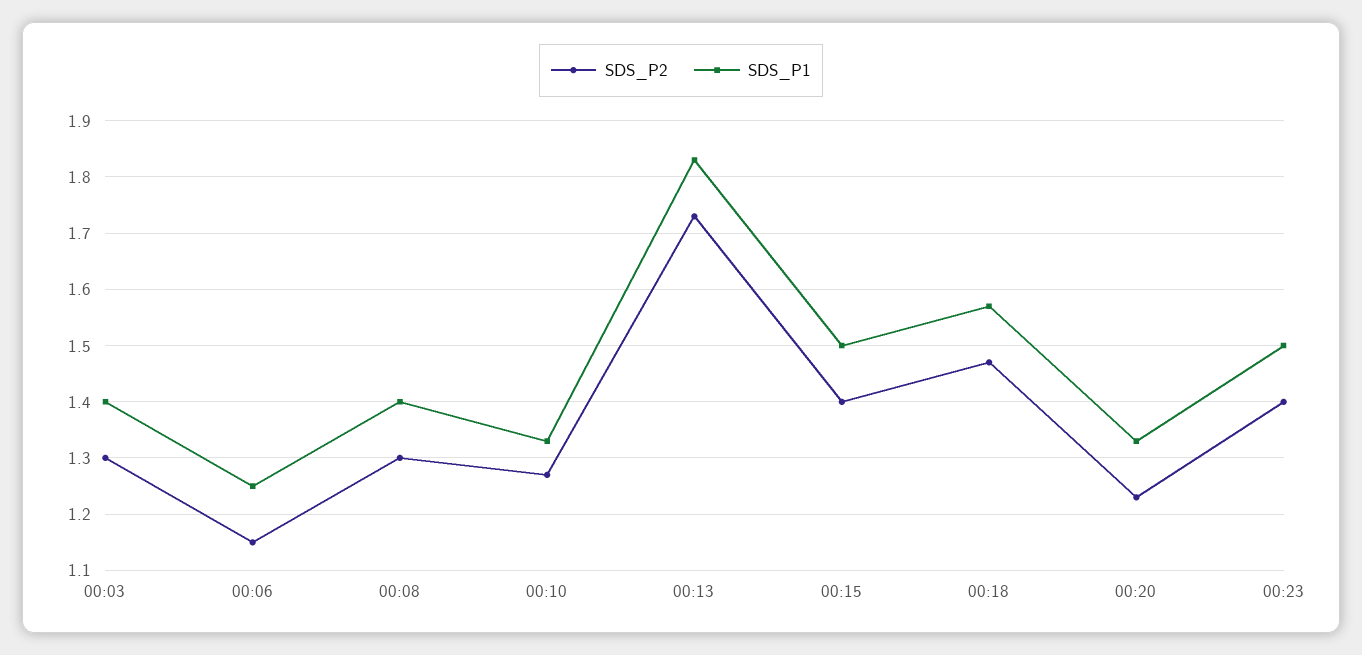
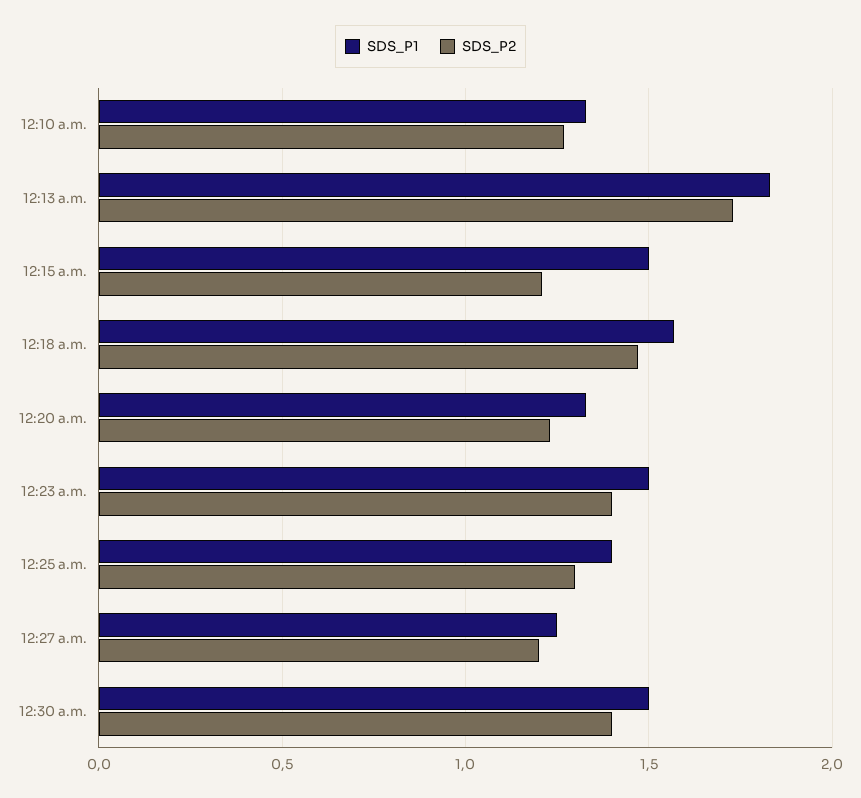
SDS_P2, 00:03: 1.3 -> none
SDS_P1, 00:03: 1.4 -> none
SDS_P2, 00:06: 1.15 -> none
SDS_P1, 00:06: 1.25 -> none
SDS_P2, 00:08: 1.3 -> none
SDS_P1, 00:08: 1.4 -> none
SDS_P2, 00:15: 1.4 -> 1.2
SDS_P1, 12:25 a.m.: none -> 1.4
SDS_P2, 12:25 a.m.: none -> 1.3
SDS_P1, 12:27 a.m.: none -> 1.25
SDS_P2, 12:27 a.m.: none -> 1.2
SDS_P1, 12:30 a.m.: none -> 1.5
SDS_P2, 12:30 a.m.: none -> 1.4

